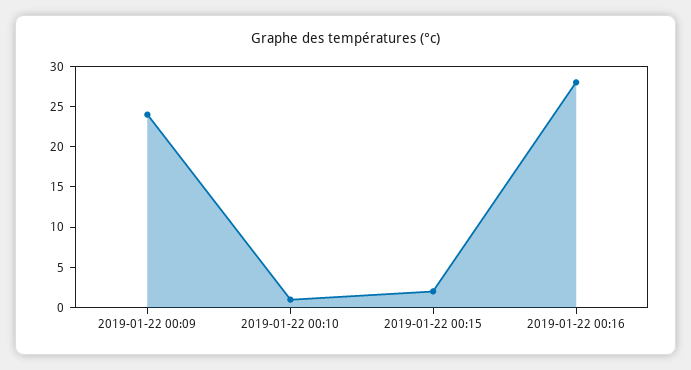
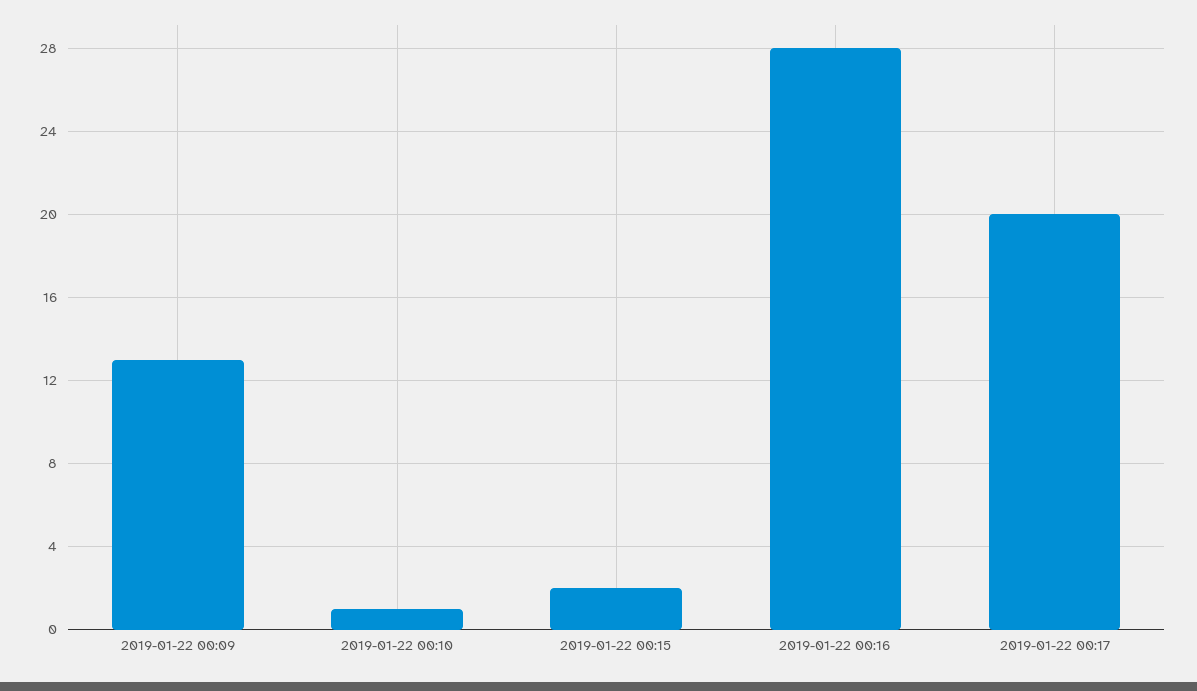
2019-01-22 00:09: 24 -> 13
2019-01-22 00:17: none -> 20

